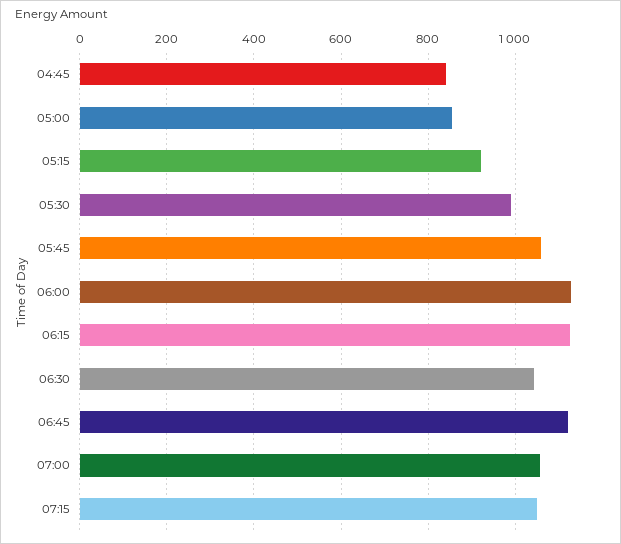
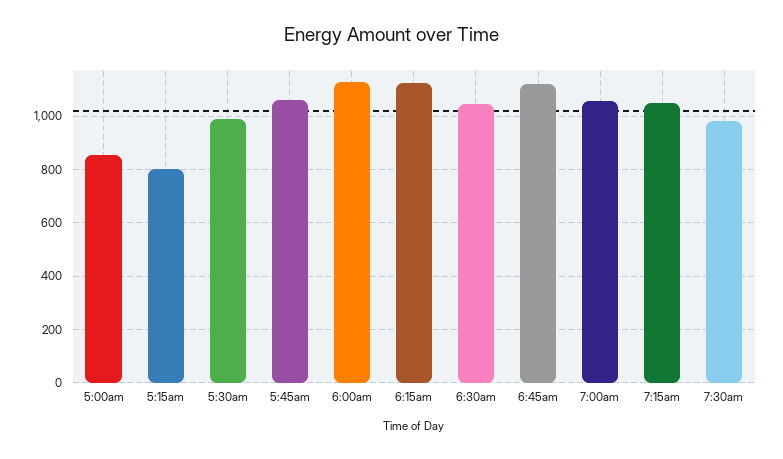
04:45: 840 -> none
05:15: 920 -> 800
7:30am: none -> 975

